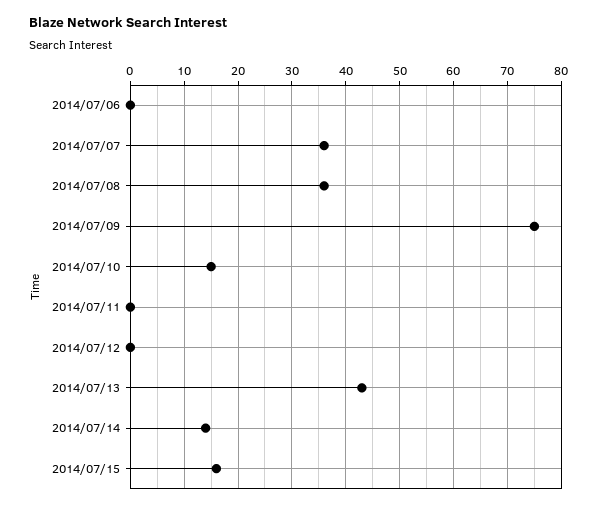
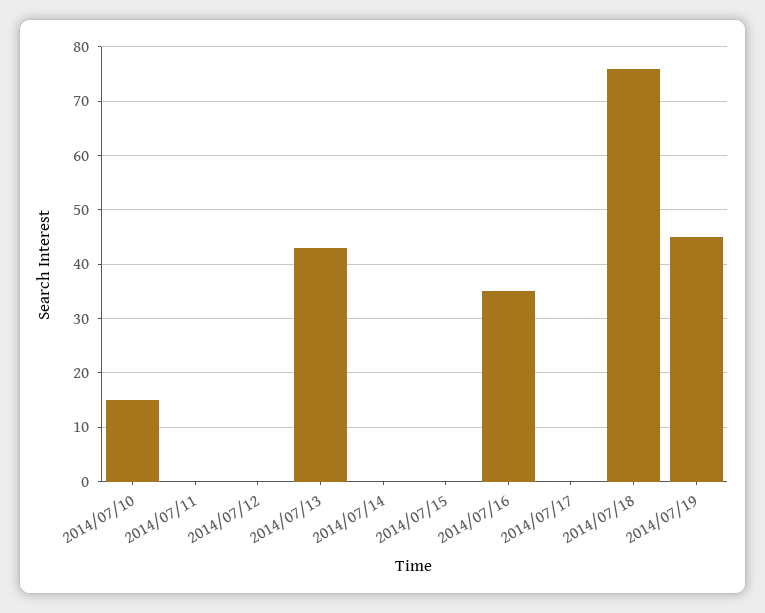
2014/07/06: 0 -> none
2014/07/07: 35 -> none
2014/07/08: 35 -> none
2014/07/09: 75 -> none
2014/07/14: 15 -> 0
2014/07/15: 15 -> 0
2014/07/16: none -> 35
2014/07/17: none -> 0
2014/07/18: none -> 75
2014/07/19: none -> 45

